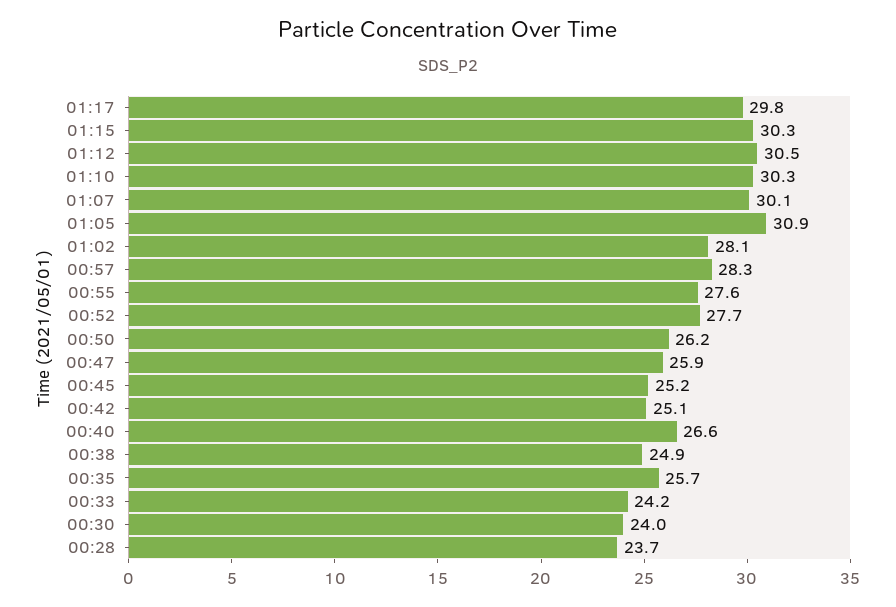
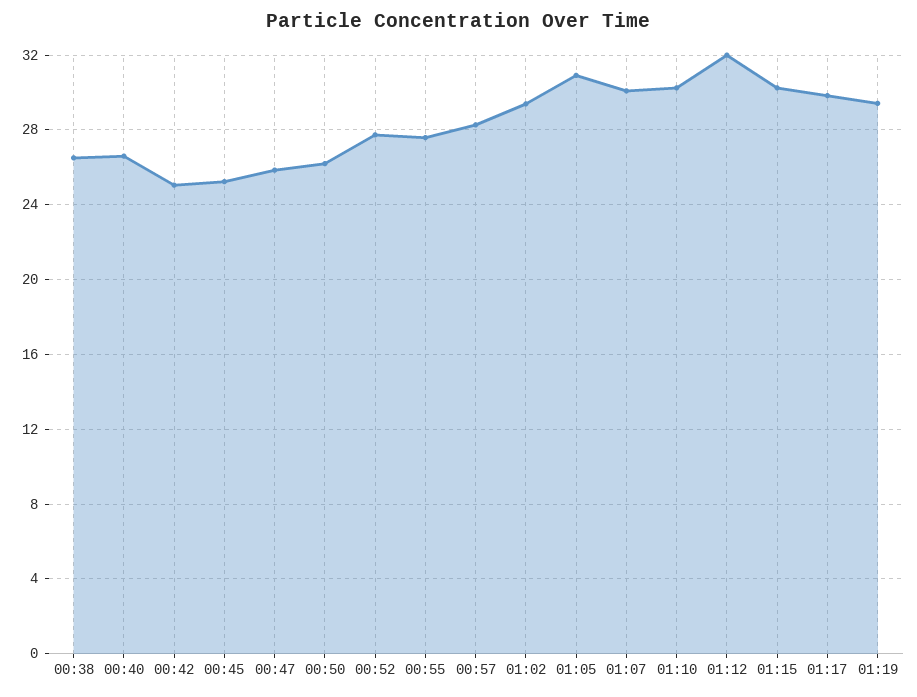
01:12: 30.5 -> 32
01:02: 28.1 -> 29.5
00:38: 24.9 -> 26.5
00:35: 25.7 -> none
00:33: 24.2 -> none
00:30: 24 -> none
00:28: 23.7 -> none
01:19: none -> 29.5

